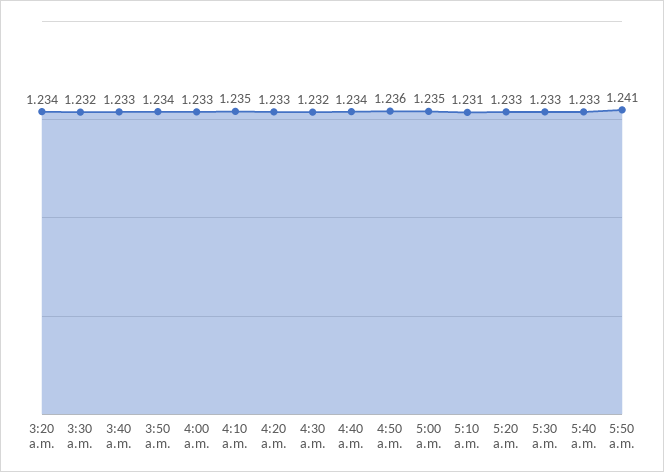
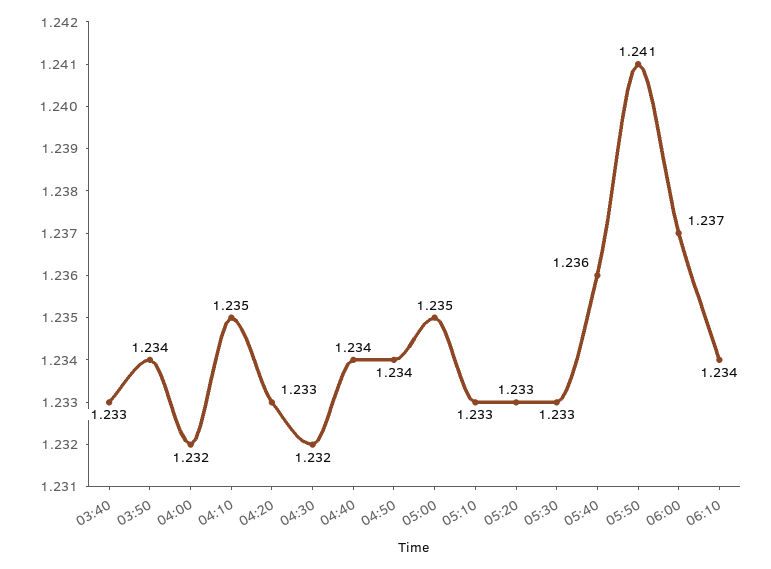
3:20 a.m.: 1.234 -> none
3:30 a.m.: 1.232 -> none
4:00 a.m.: 1.233 -> 1.232
4:50 a.m.: 1.236 -> 1.234
5:10 a.m.: 1.231 -> 1.233
5:40 a.m.: 1.233 -> 1.236
06:00: none -> 1.237
06:10: none -> 1.234

